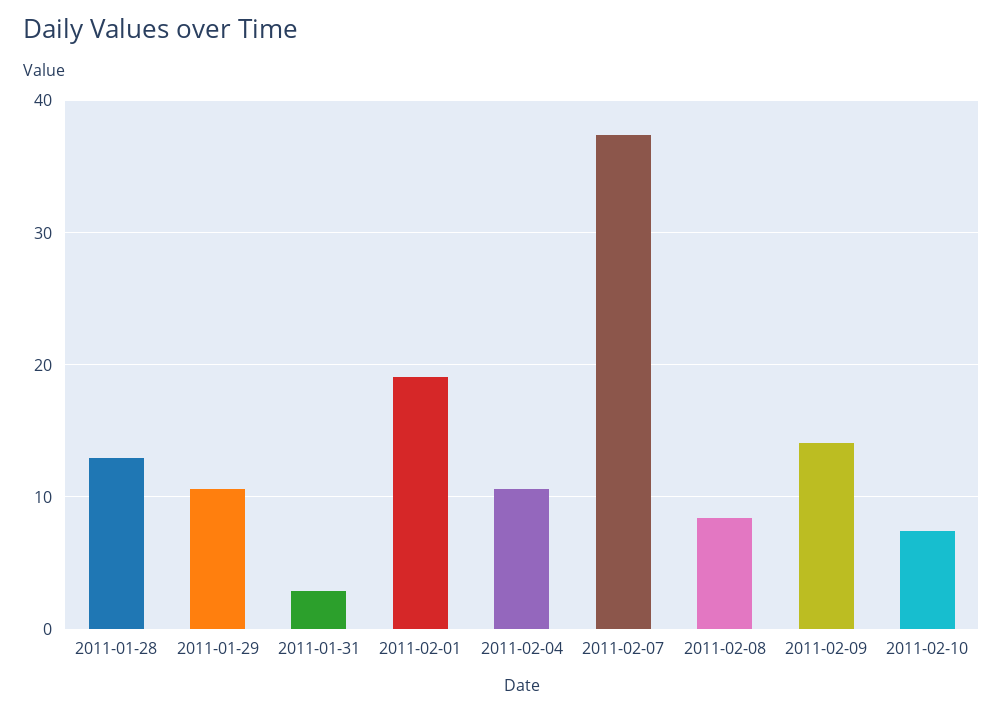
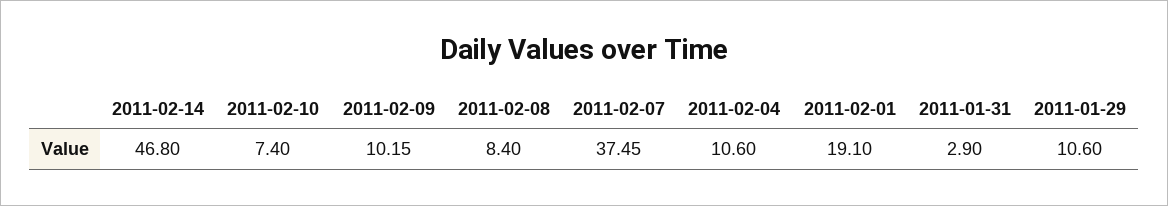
2011-01-28: 13 -> none
2011-02-09: 14 -> 10.15
2011-02-14: none -> 46.8

